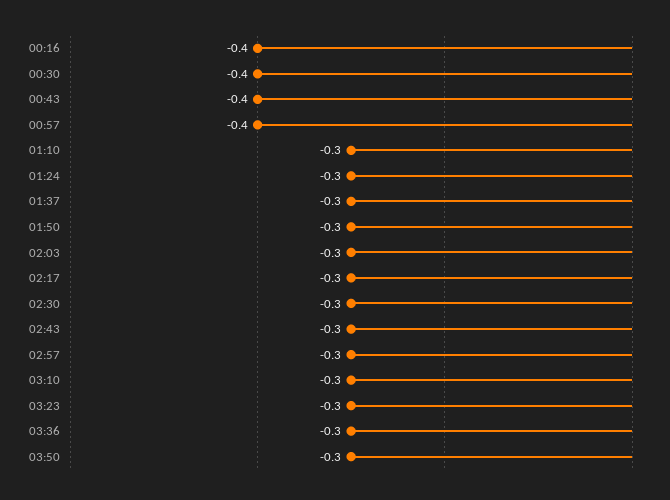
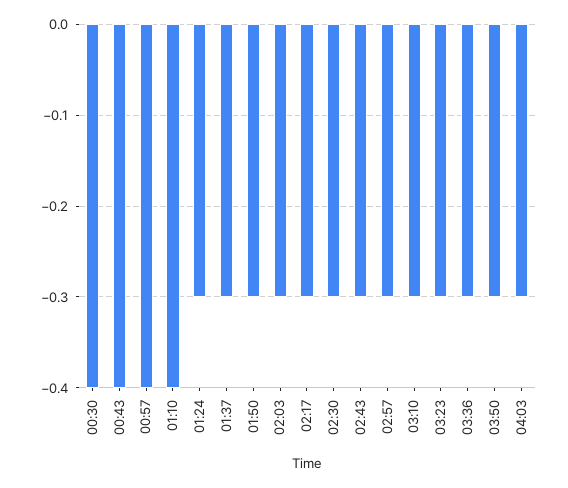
00:16: -0.4 -> none
01:10: -0.3 -> -0.4
04:03: none -> -0.3

